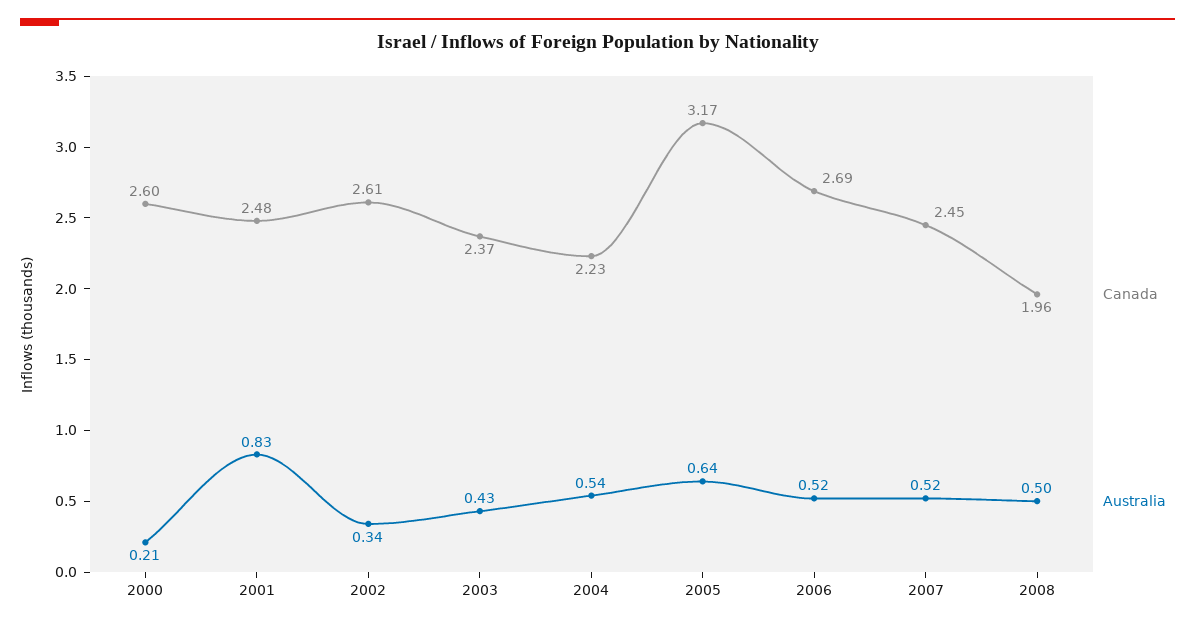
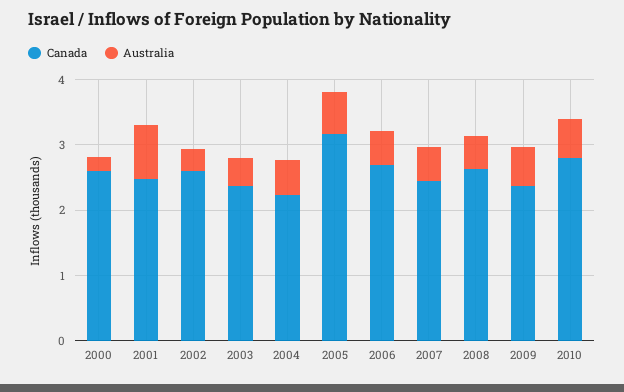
Canada, 2008: 1.96 -> 2.6
Canada, 2009: none -> 2.4
Australia, 2009: none -> 0.6
Canada, 2010: none -> 2.8
Australia, 2010: none -> 0.6

